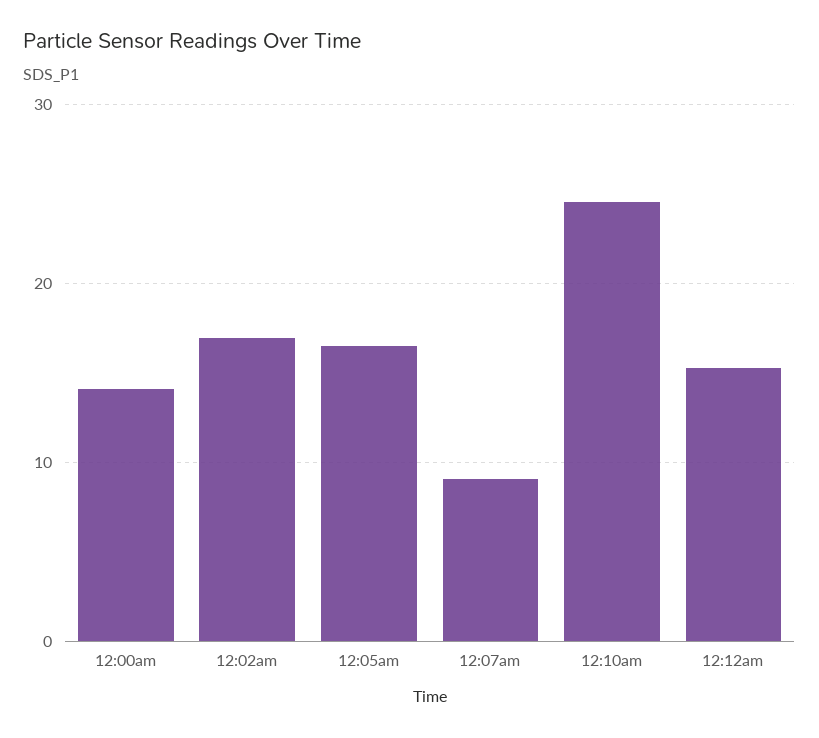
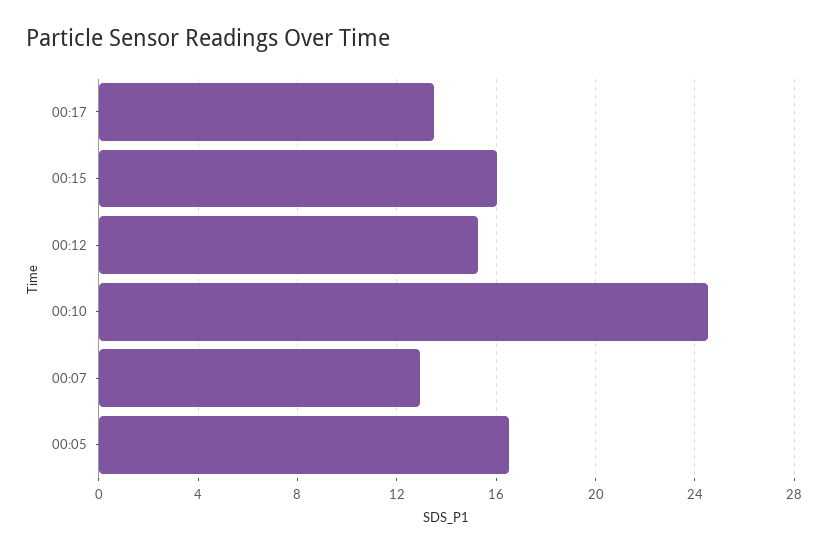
12:00am: 14 -> none
12:02am: 17 -> none
12:07am: 9 -> 13
00:17: none -> 13.5
00:15: none -> 16

